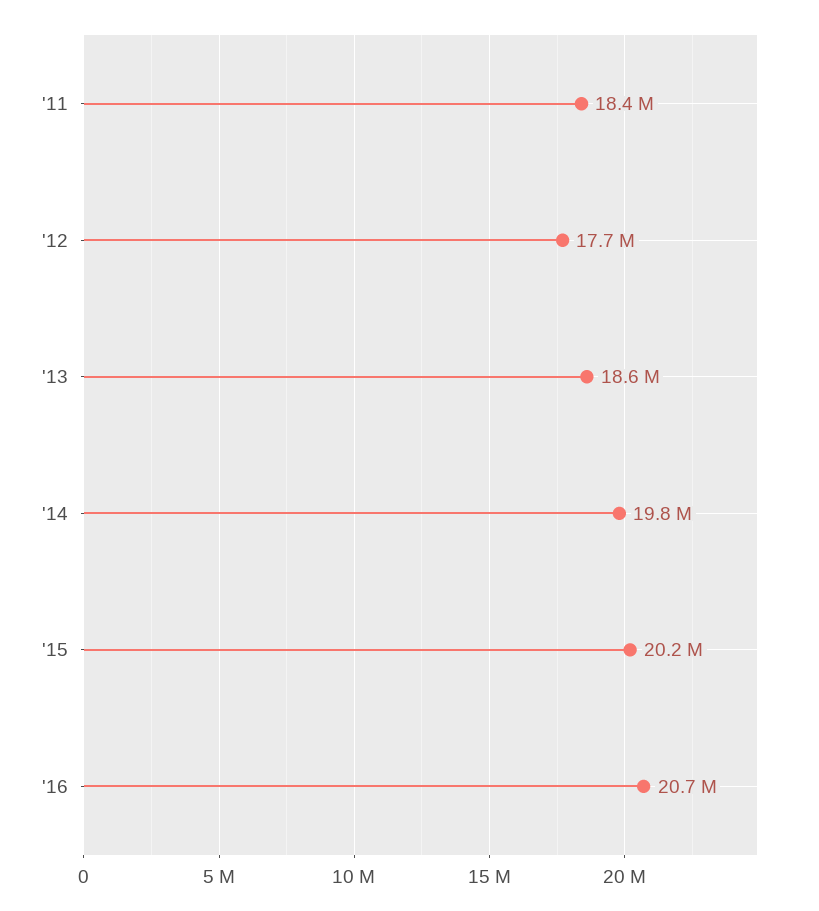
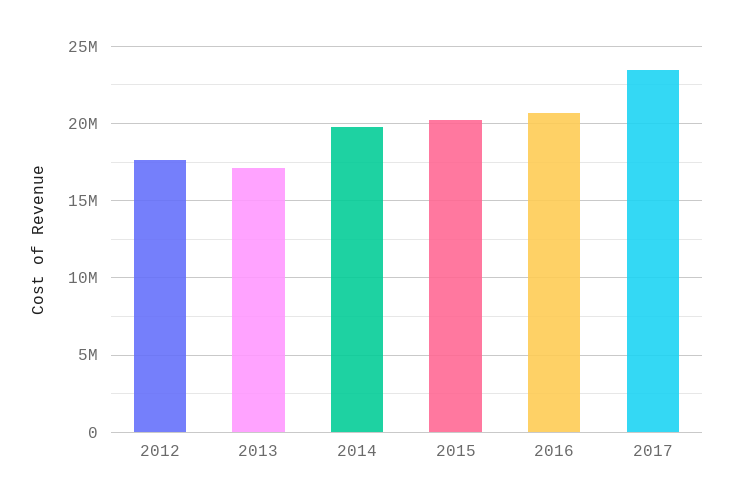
'11: 18400000 -> none
'13: 18600000 -> 17000000
2017: none -> 23500000

